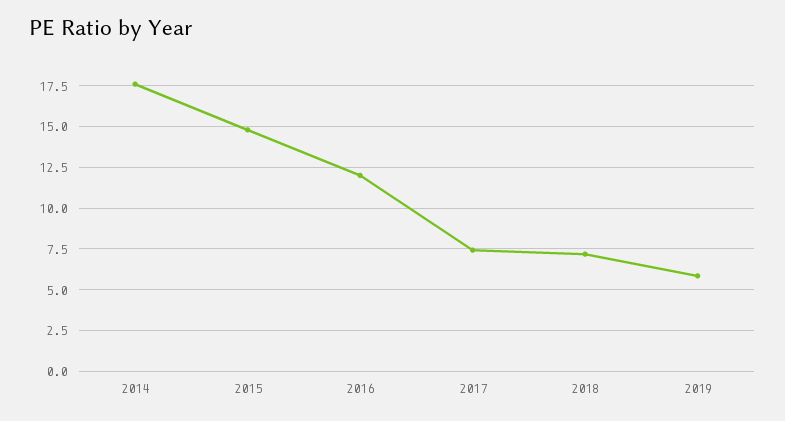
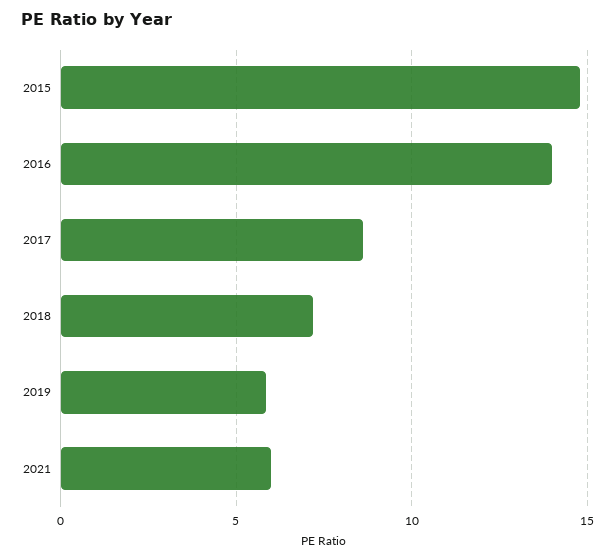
2014: 17.5 -> none
2016: 12 -> 14
2017: 7.5 -> 8.5
2021: none -> 6

